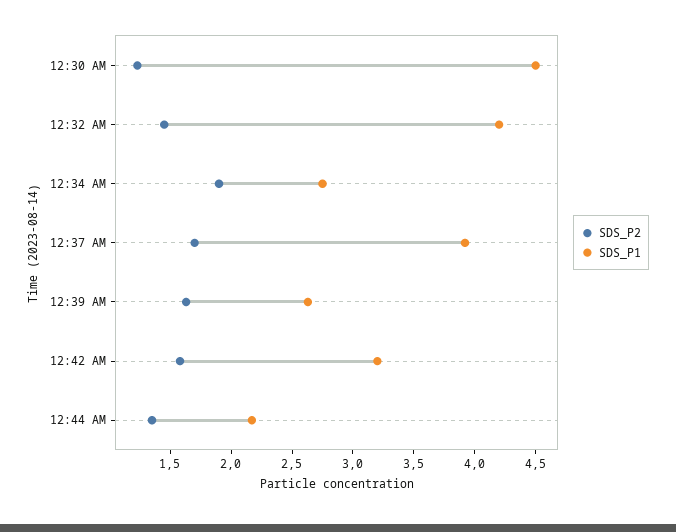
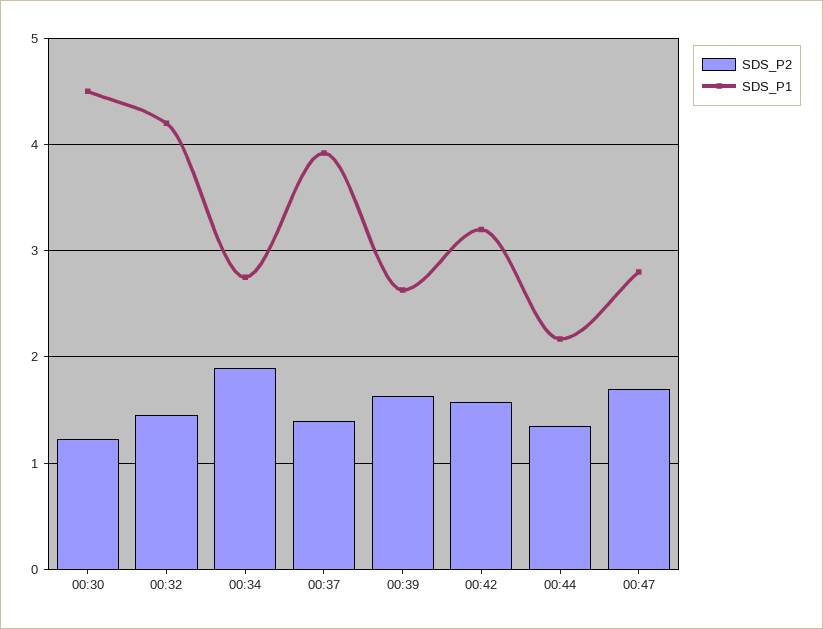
SDS_P2, 12:37 AM: 1.7 -> 1.4
SDS_P2, 00:47: none -> 1.7
SDS_P1, 00:47: none -> 2.8

